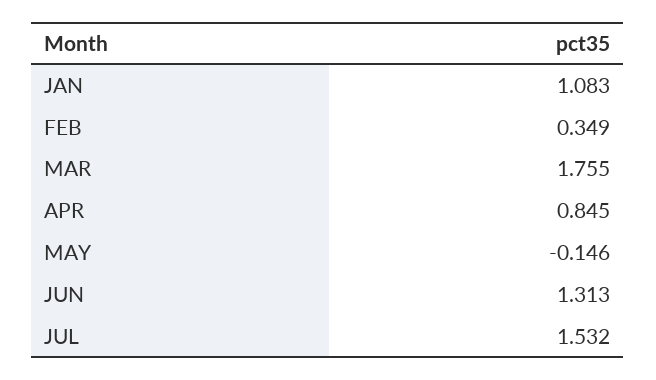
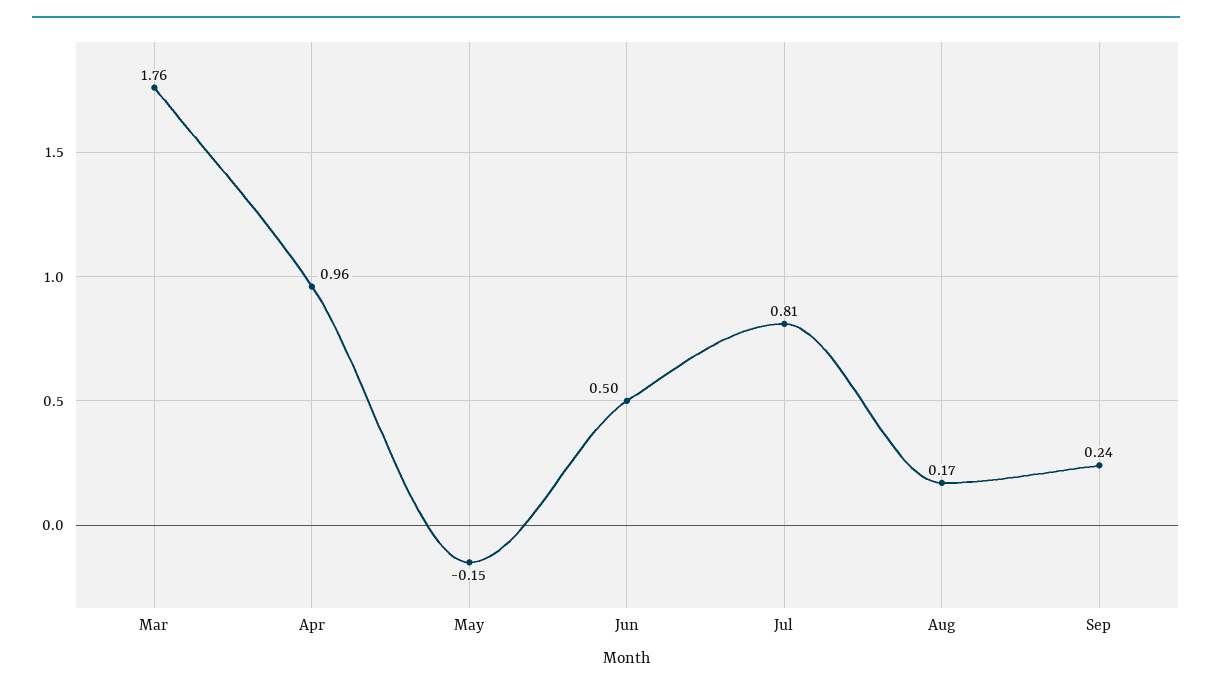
JAN: 1.083 -> none
FEB: 0.349 -> none
APR: 0.845 -> 0.96
JUN: 1.313 -> 0.5
JUL: 1.532 -> 0.81
Aug: none -> 0.17
Sep: none -> 0.24

